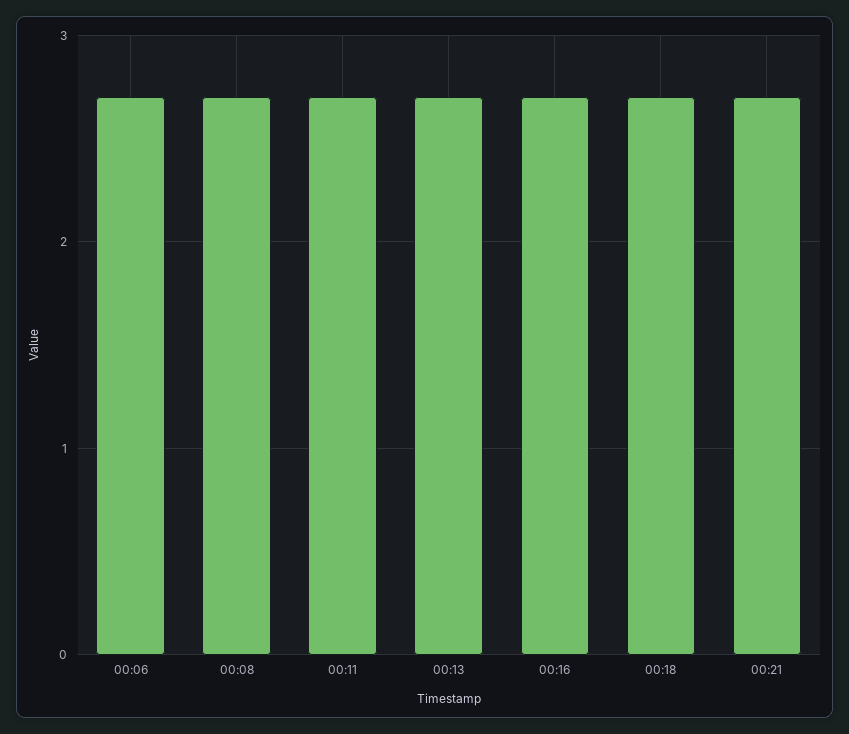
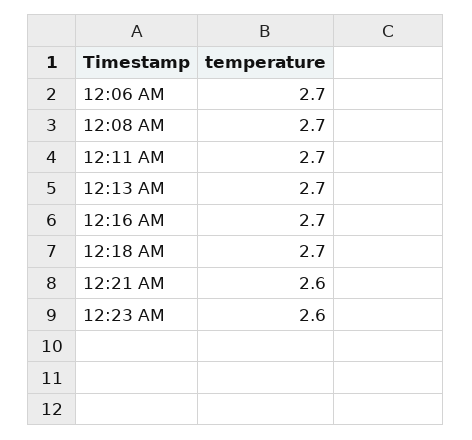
00:21: 2.7 -> 2.6
12:23 AM: none -> 2.6

